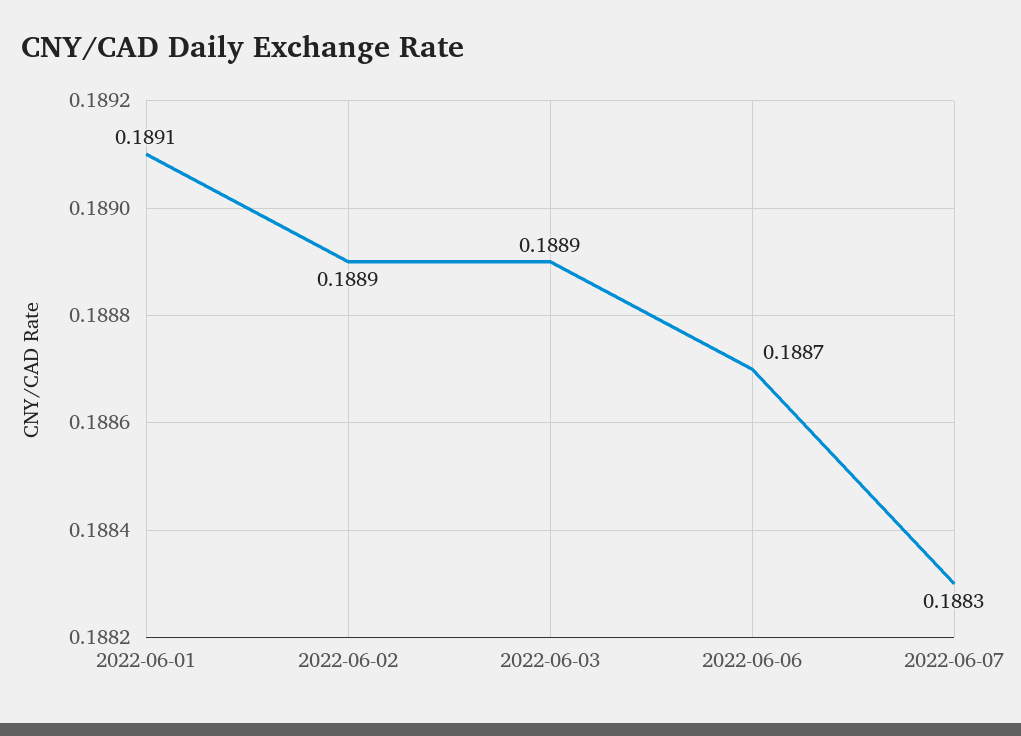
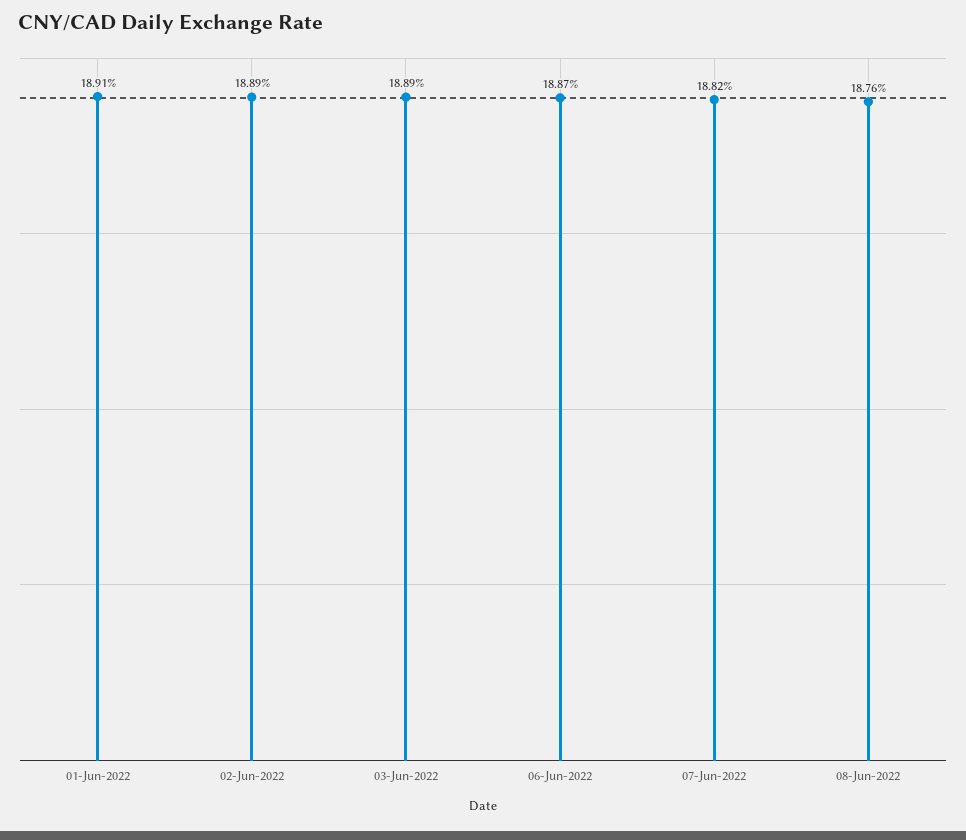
2022-06-07: 0.1883 -> 0.1882
08-Jun-2022: none -> 0.1876

